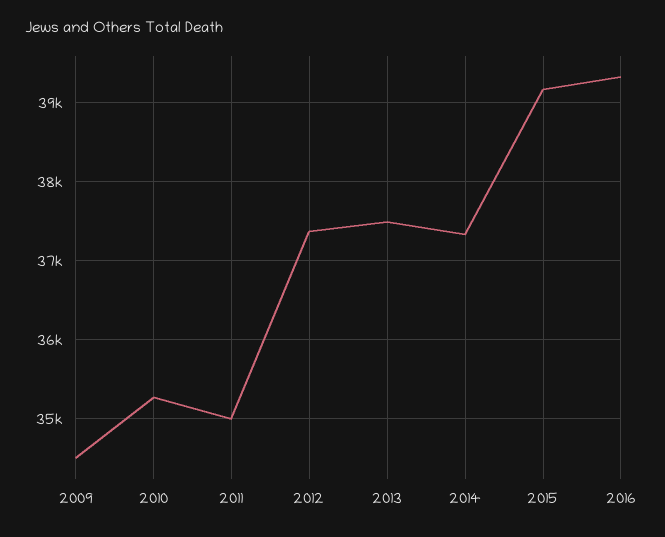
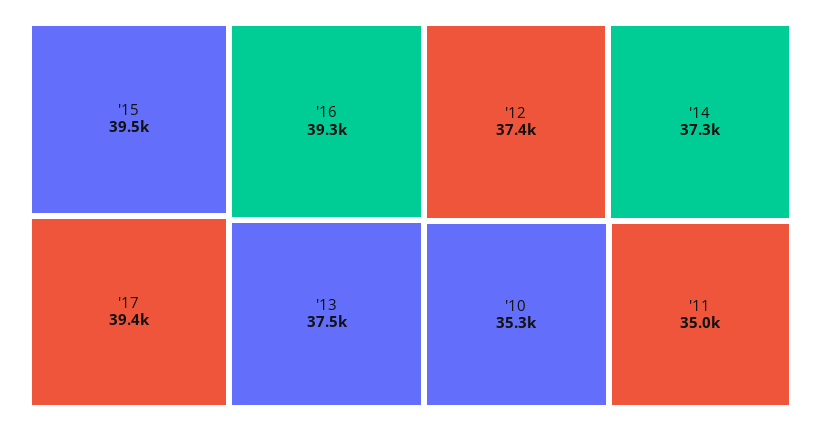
2009: 34500 -> none
2015: 39200 -> 39500
'17: none -> 39400

